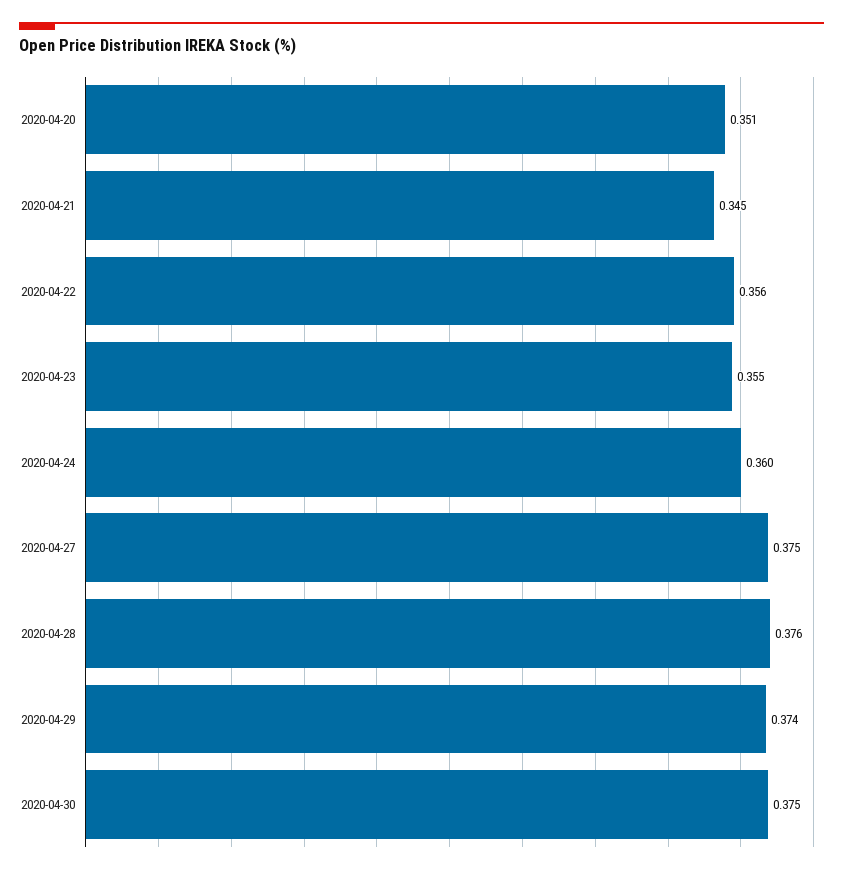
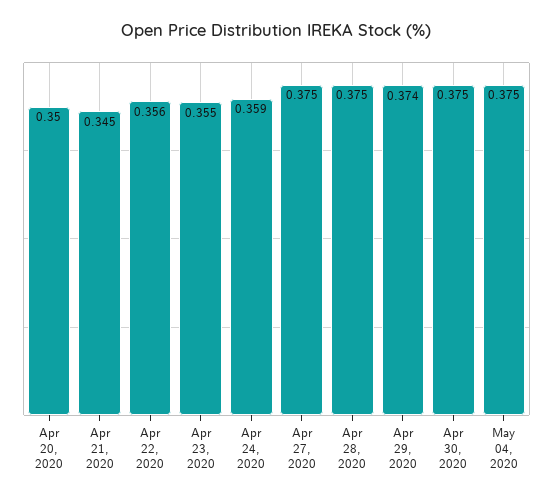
2020-04-20: 0.351 -> 0.35
2020-04-24: 0.36 -> 0.359
2020-04-28: 0.376 -> 0.375
May 04, 2020: none -> 0.375

